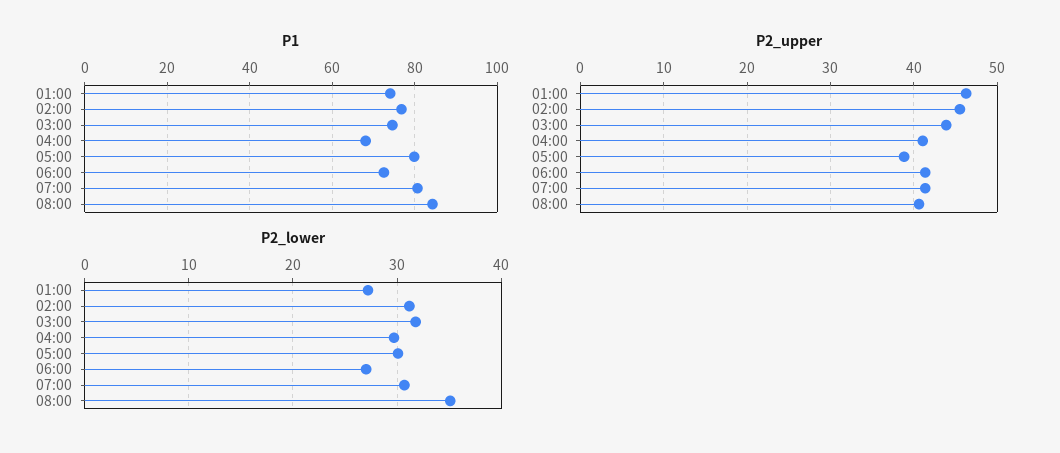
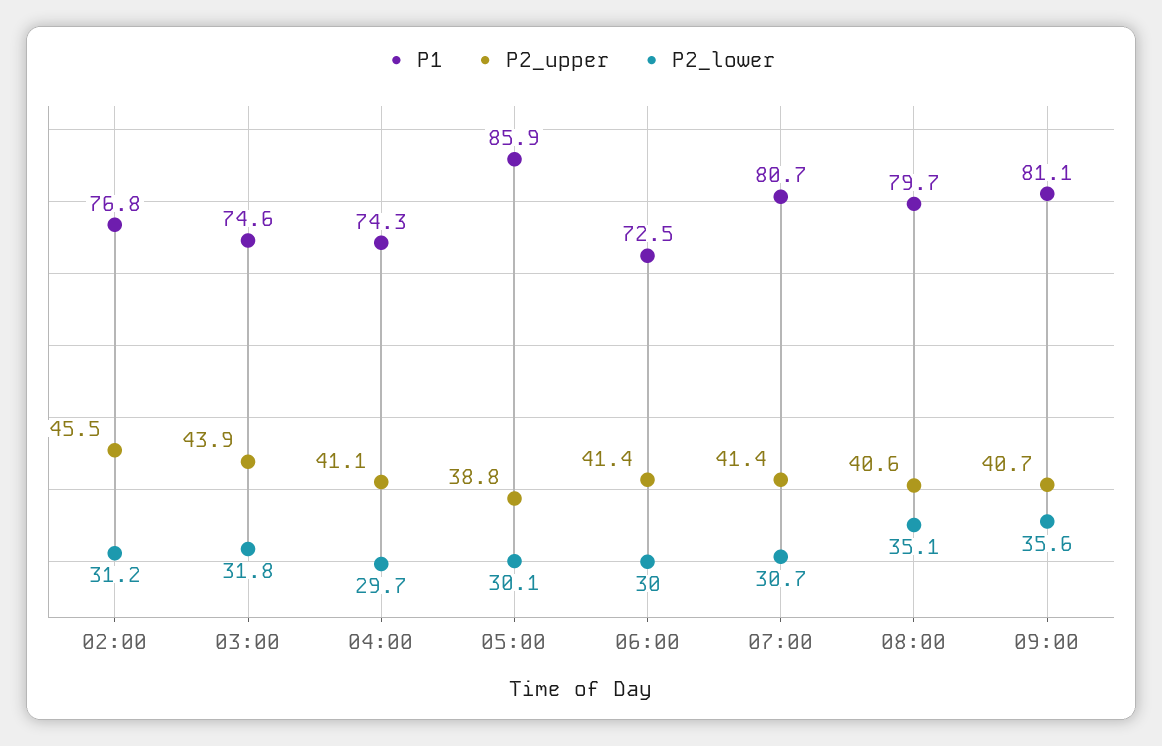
P1, 01:00: 74 -> none
P1, 04:00: 68 -> 74.3
P1, 05:00: 80 -> 85.9
P1, 08:00: 84 -> 79.7
P2_upper, 01:00: 46 -> none
P2_lower, 01:00: 27 -> none
P2_lower, 06:00: 27 -> 30
P1, 09:00: none -> 81.1
P2_upper, 09:00: none -> 40.7
P2_lower, 09:00: none -> 35.6

